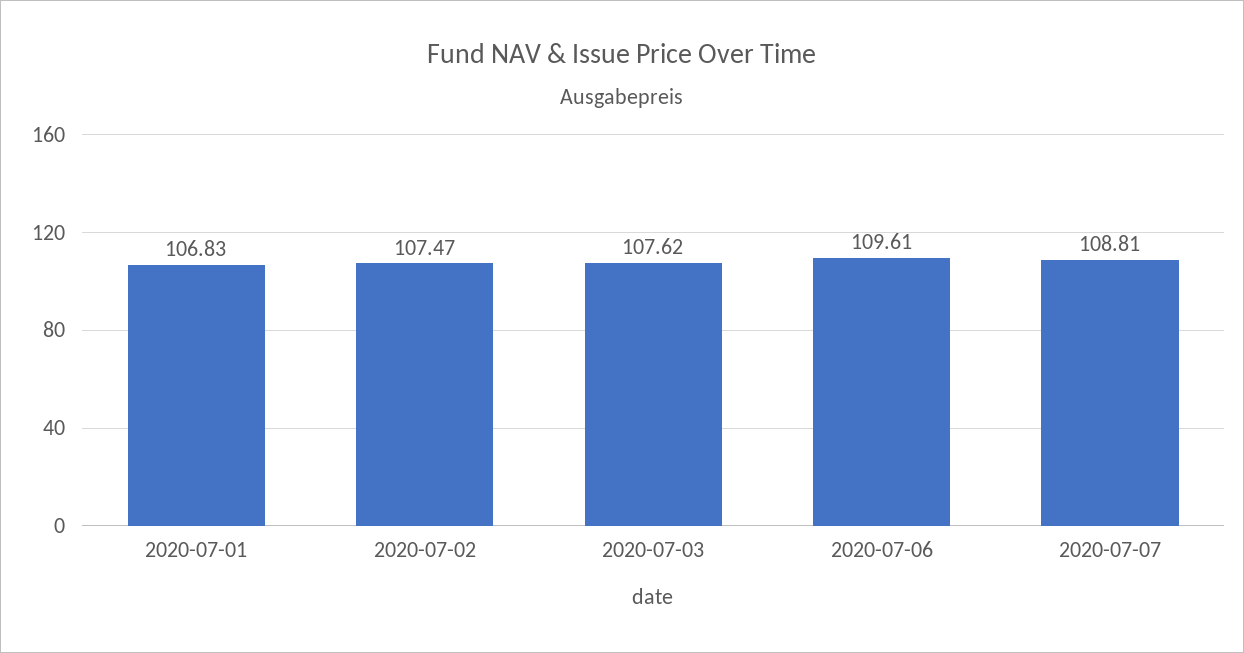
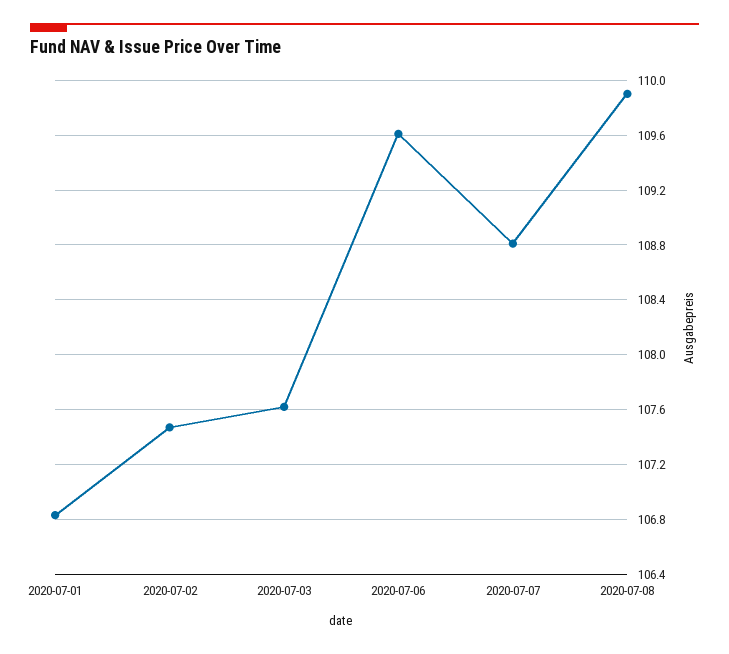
2020-07-08: none -> 109.9

